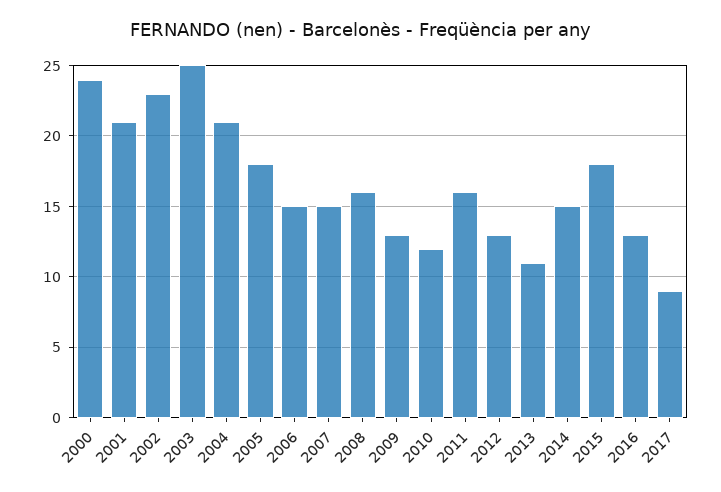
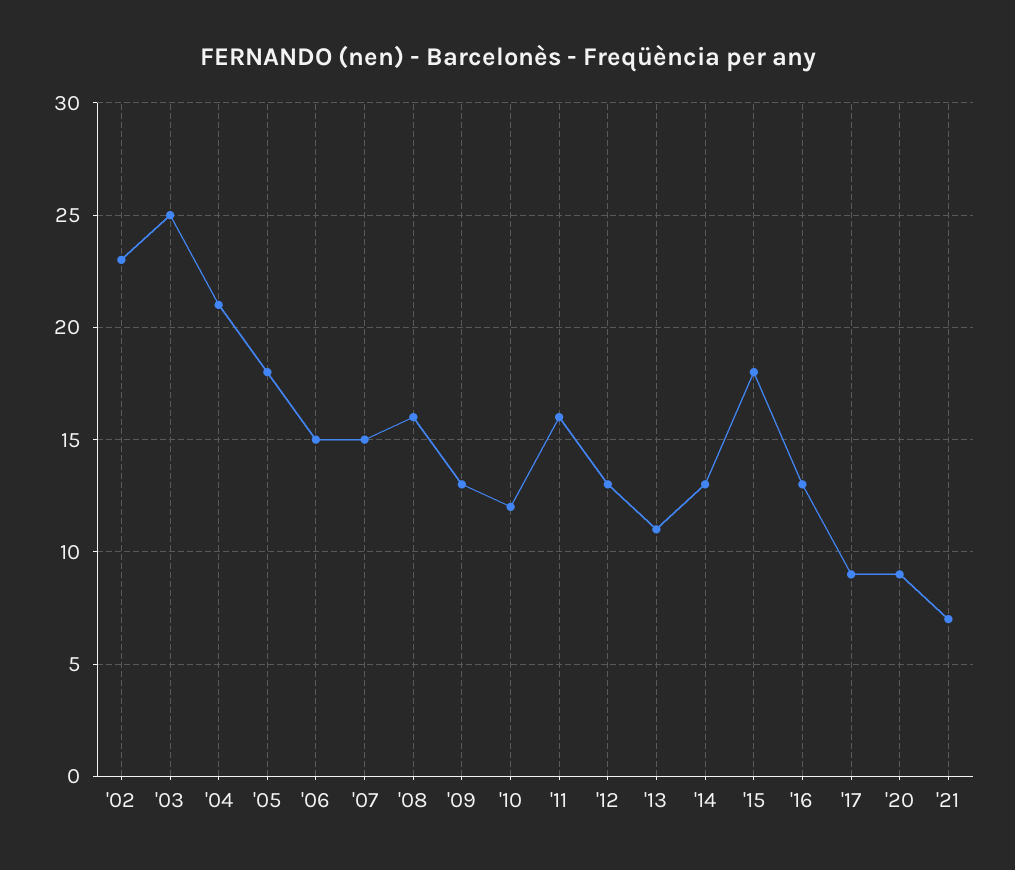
2000: 24 -> none
2001: 21 -> none
2014: 15 -> 13
'20: none -> 9
'21: none -> 7

